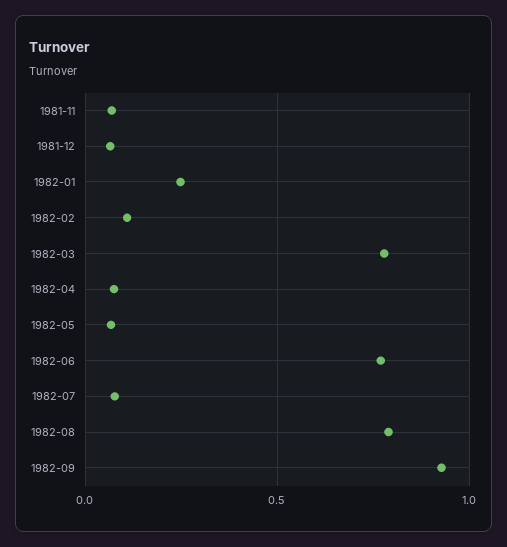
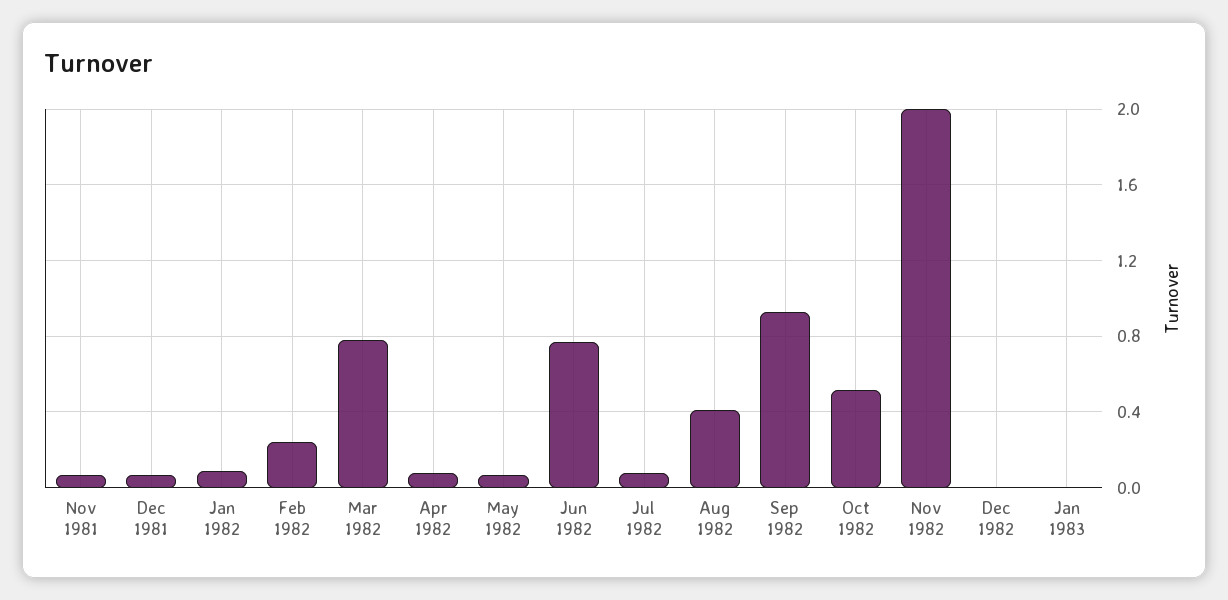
1982-01: 0.25 -> 0.1
1982-02: 0.1 -> 0.25
1982-08: 0.8 -> 0.4
Oct 1982: none -> 0.5
Nov 1982: none -> 2
Dec 1982: none -> 0
Jan 1983: none -> 0

